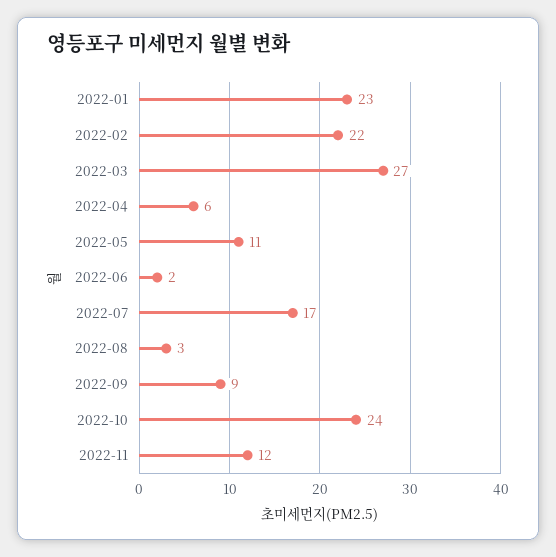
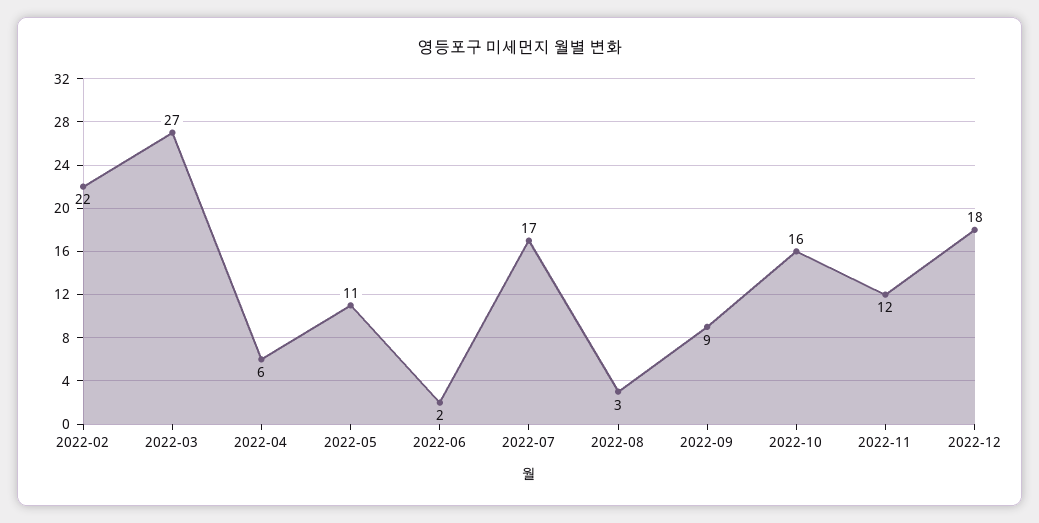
2022-01: 23 -> none
2022-10: 24 -> 16
2022-12: none -> 18

